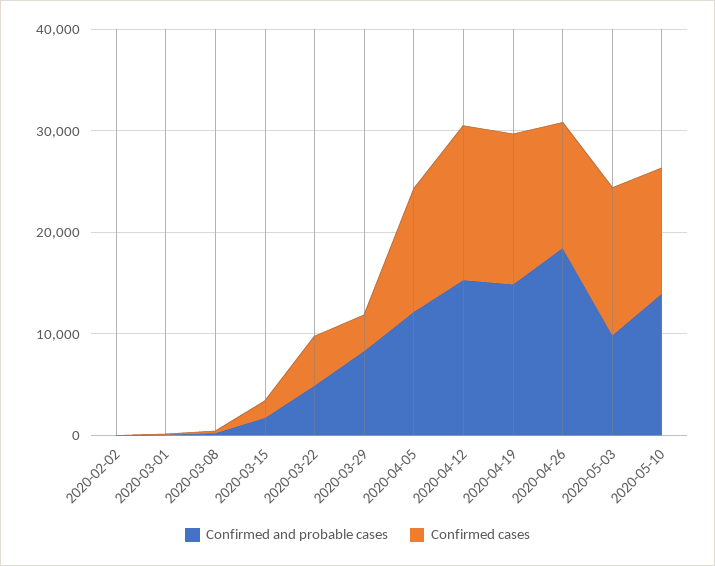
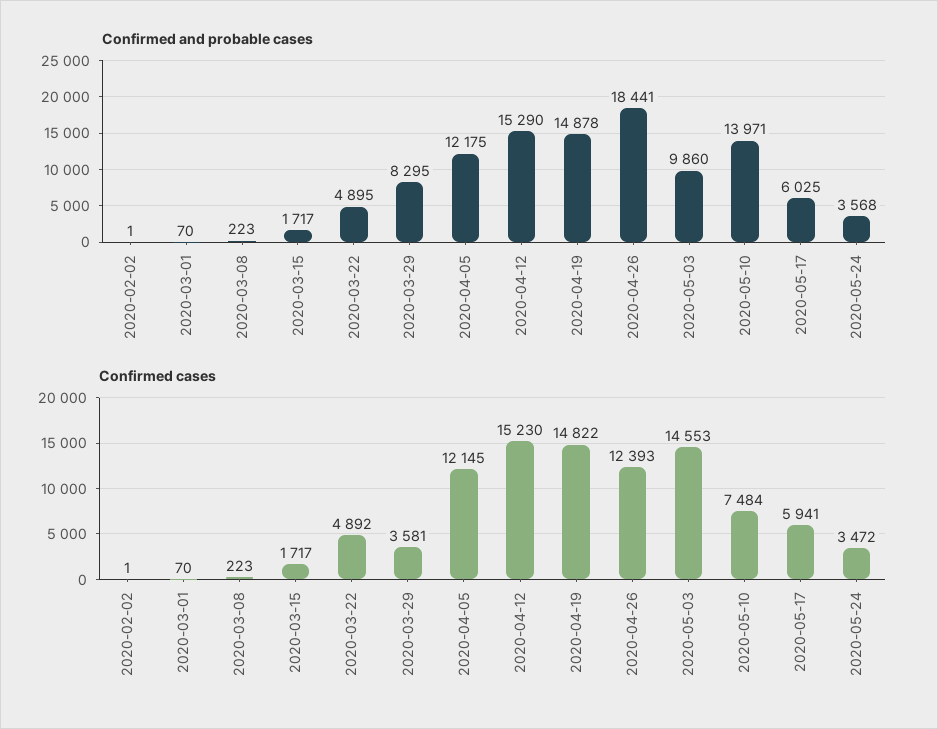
Confirmed cases, 2020-05-10: 12000 -> 7484
Confirmed and probable cases, 2020-05-17: none -> 6025
Confirmed and probable cases, 2020-05-24: none -> 3568
Confirmed cases, 2020-05-17: none -> 5941
Confirmed cases, 2020-05-24: none -> 3472

